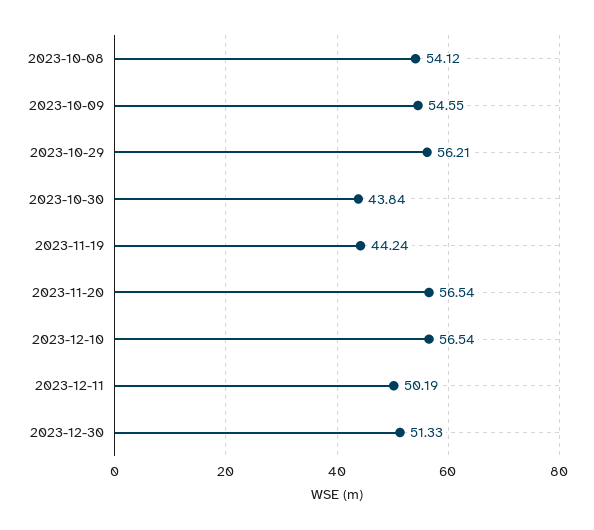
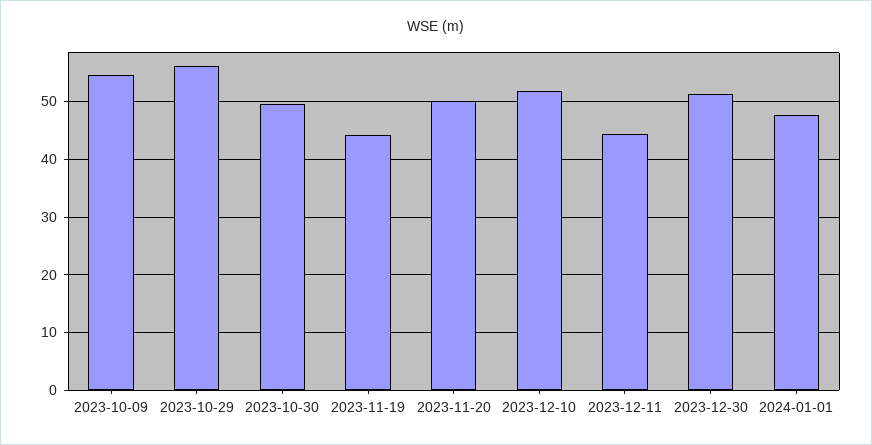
2023-10-08: 54.12 -> none
2023-10-30: 43.84 -> 50
2023-11-20: 56.54 -> 50
2023-12-10: 56.54 -> 52
2023-12-11: 50.19 -> 44
2024-01-01: none -> 48

